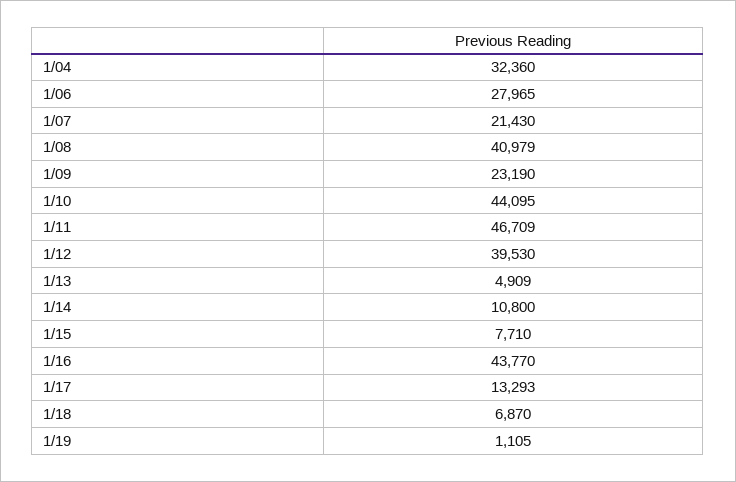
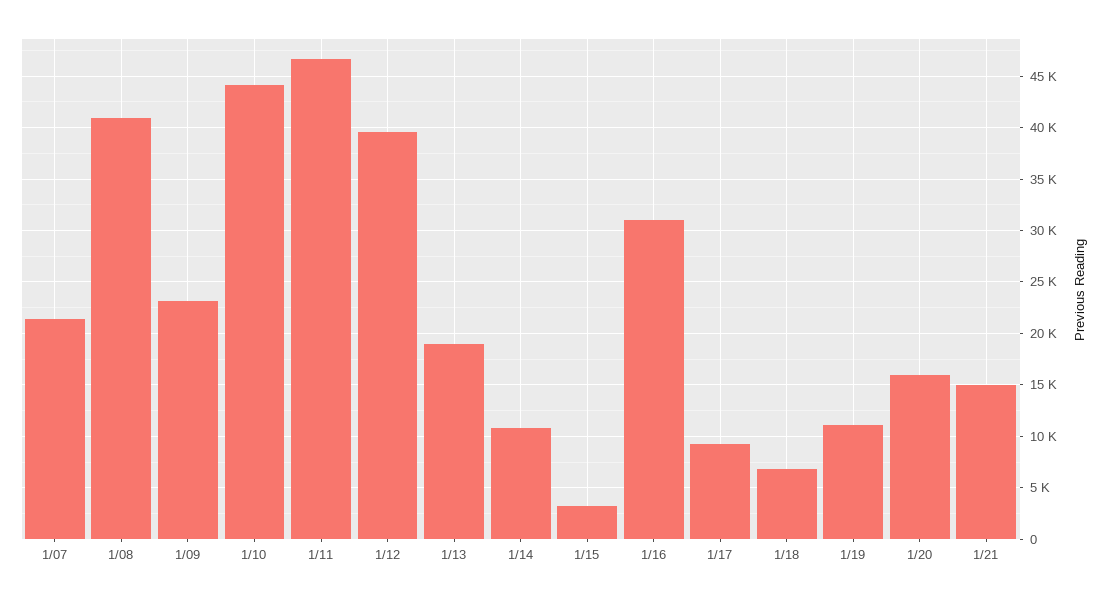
1/04: 32360 -> none
1/06: 27965 -> none
1/13: 4909 -> 19000
1/15: 7710 -> 3000
1/16: 43770 -> 31000
1/17: 13293 -> 9000
1/19: 1105 -> 11000
1/20: none -> 16000
1/21: none -> 15000

